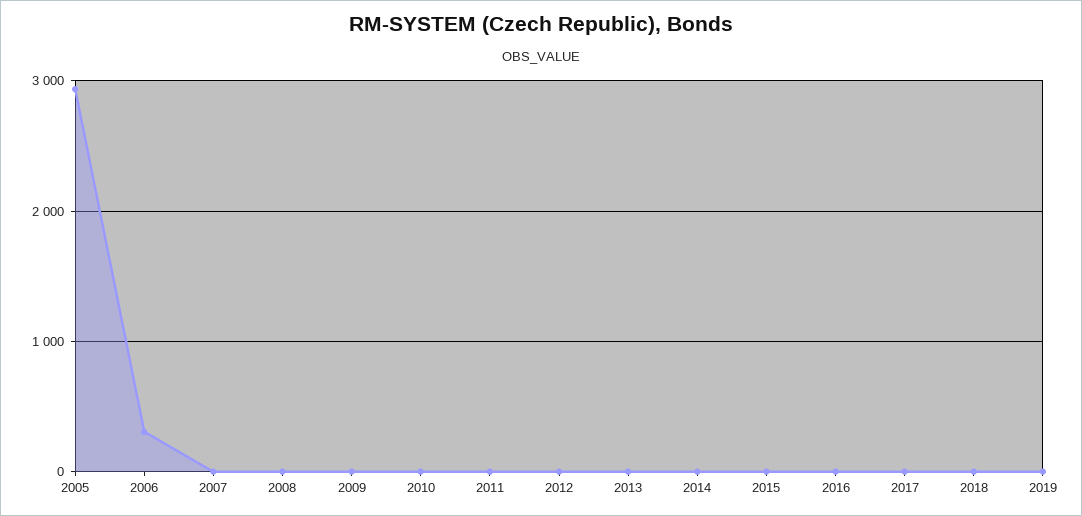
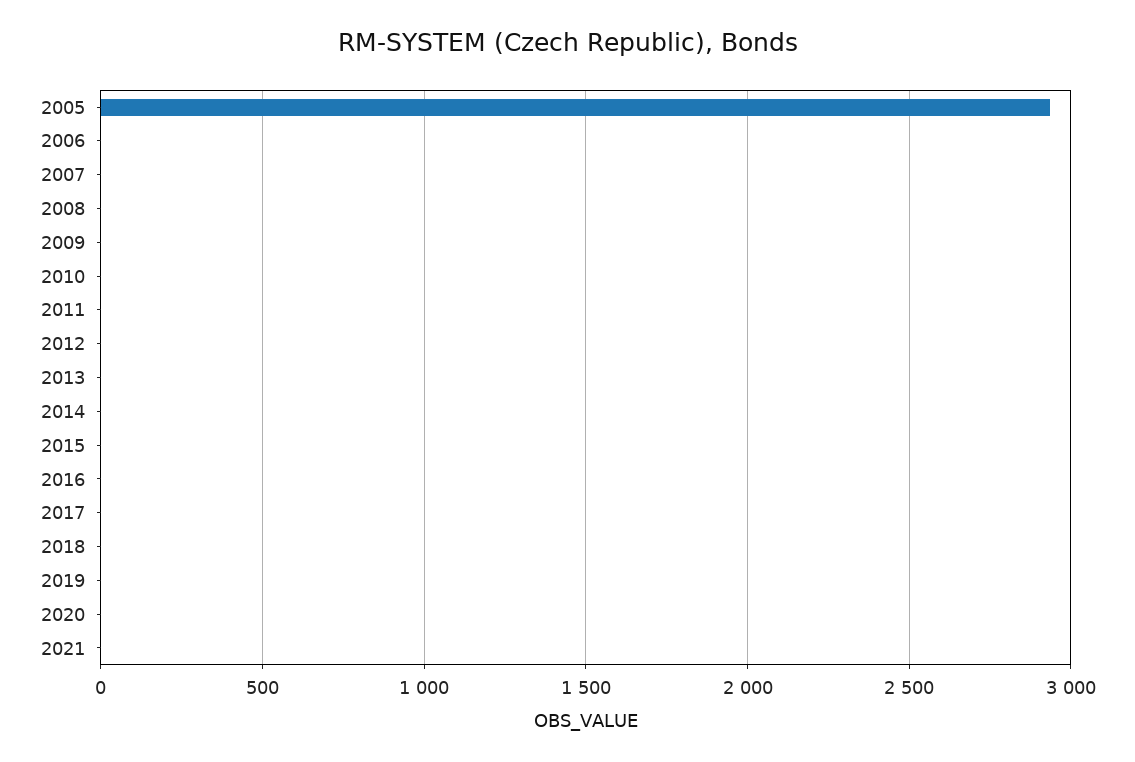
2006: 300 -> 0
2020: none -> 0
2021: none -> 0

